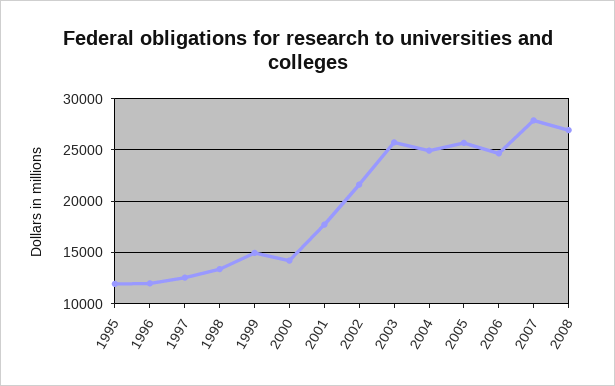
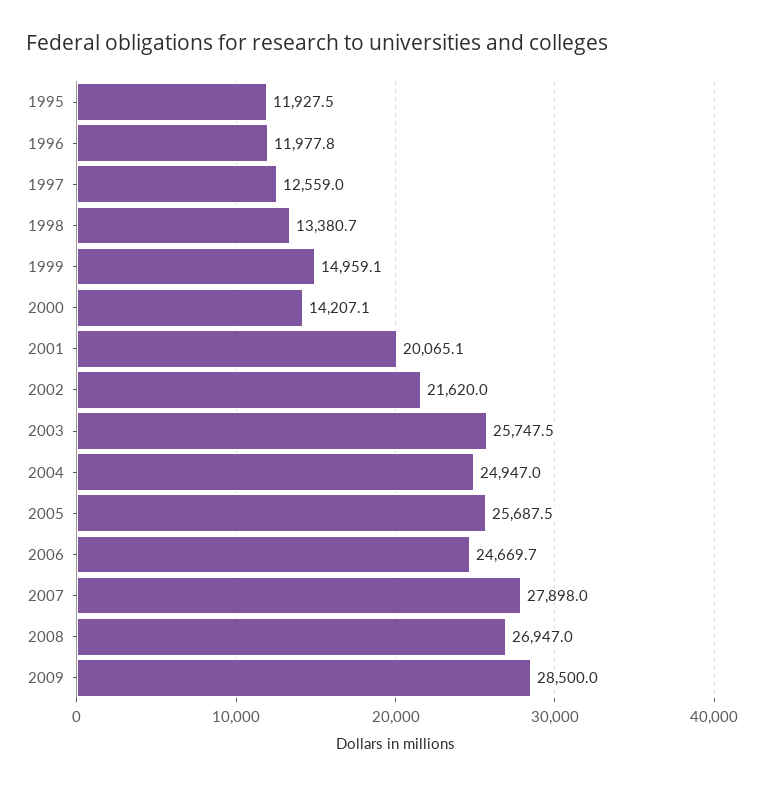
2001: 18000 -> 20065.1
2009: none -> 28500

